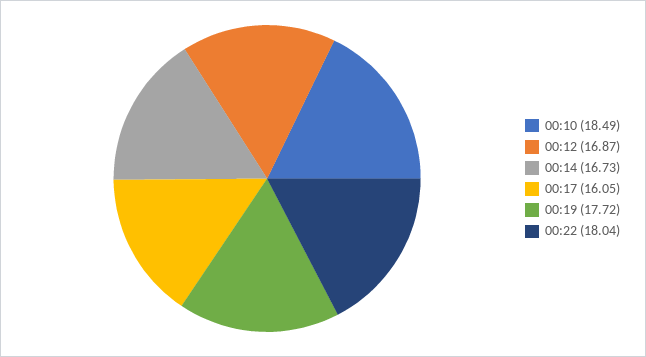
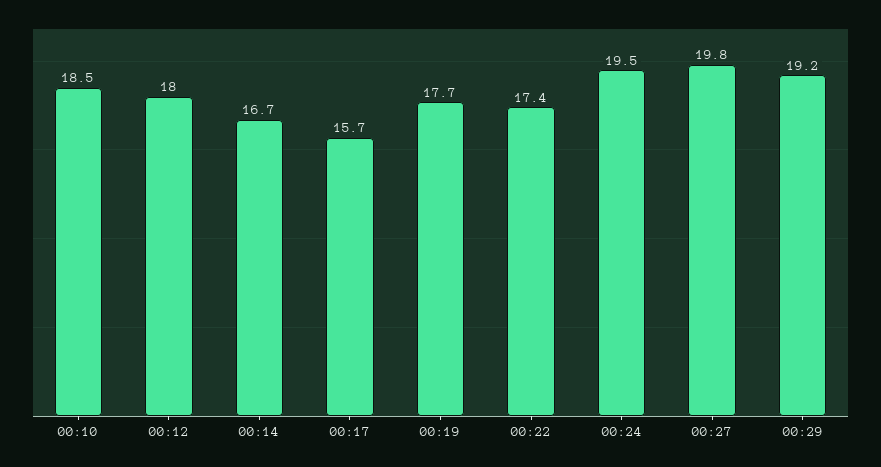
00:12: 16.87 -> 18
00:17: 16.05 -> 15.7
00:22: 18.04 -> 17.4
00:24: none -> 19.5
00:27: none -> 19.8
00:29: none -> 19.2

